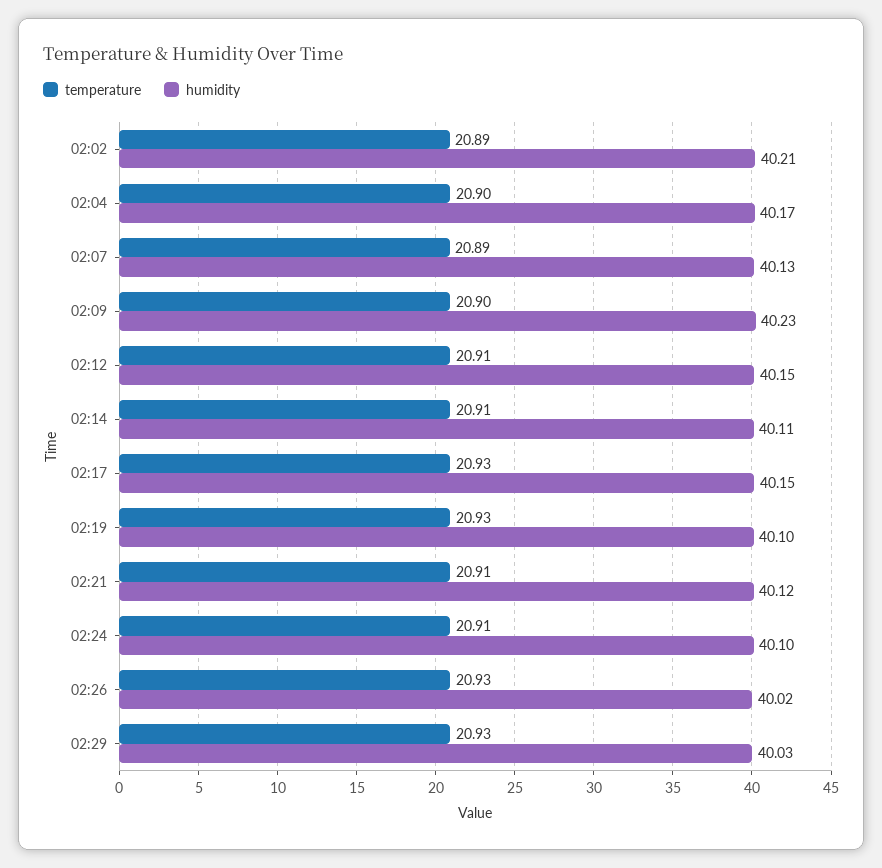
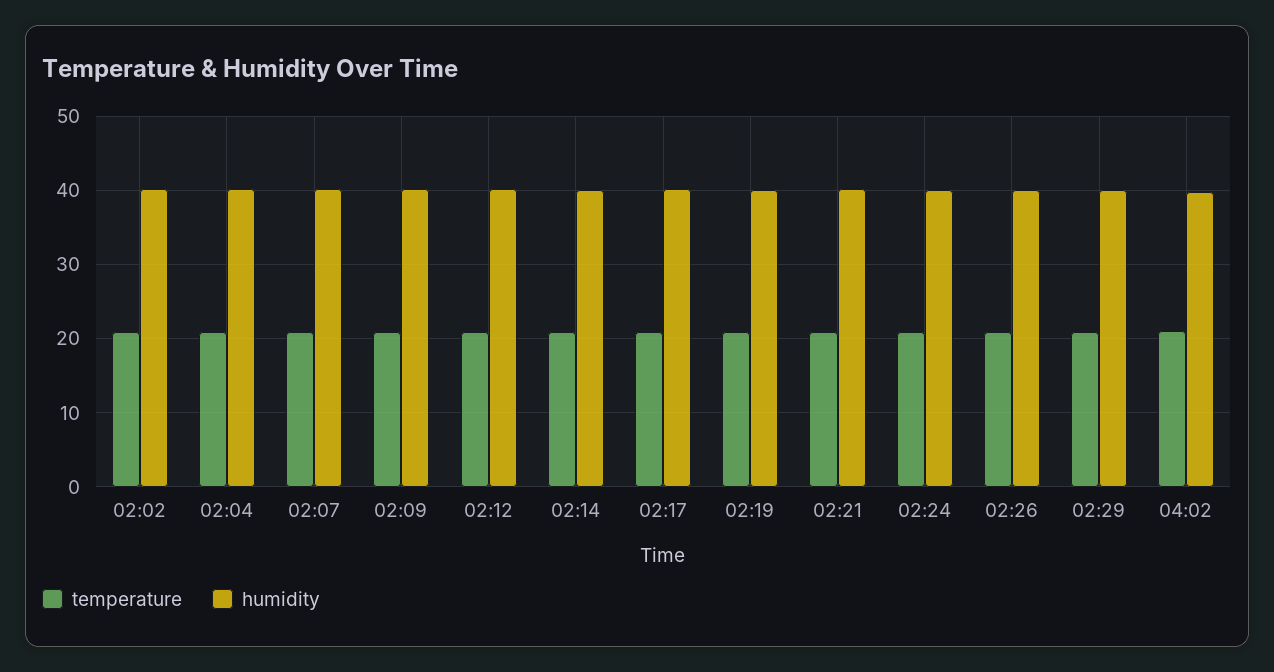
temperature, 04:02: none -> 21
humidity, 04:02: none -> 40

